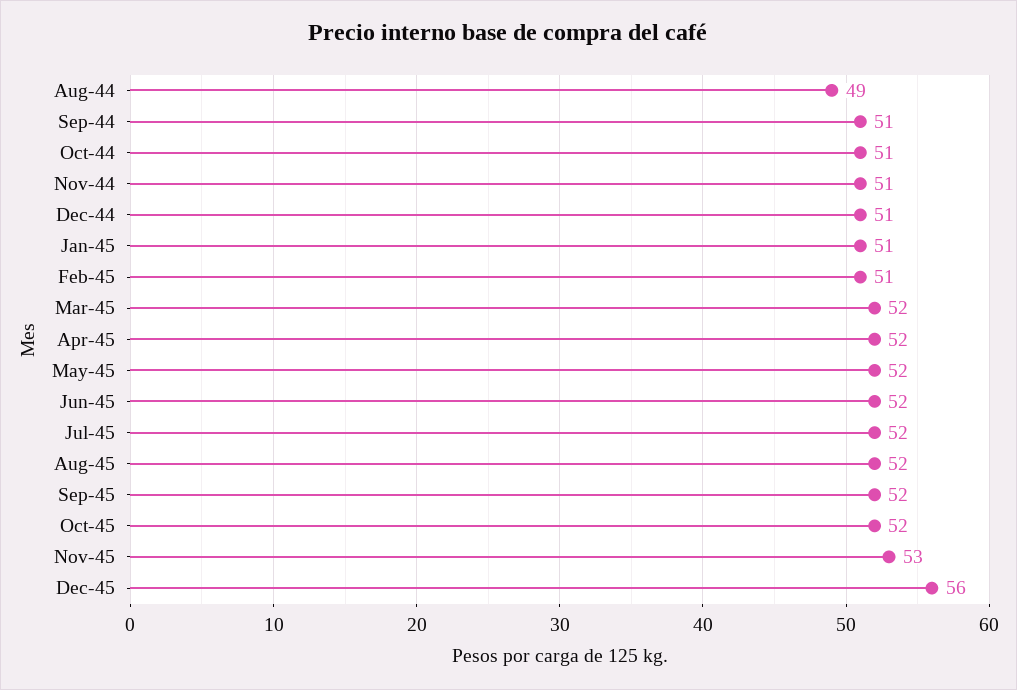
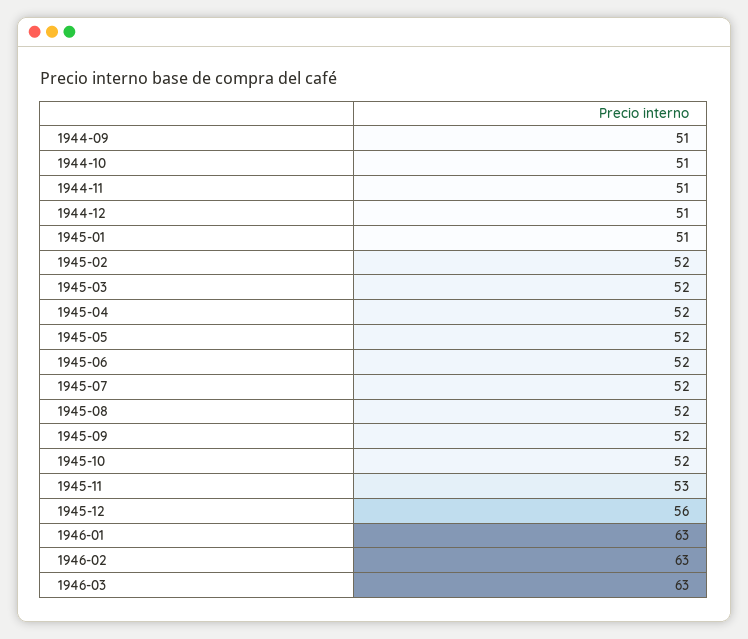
Aug-44: 49 -> none
Feb-45: 51 -> 52
1946-01: none -> 63
1946-02: none -> 63
1946-03: none -> 63

